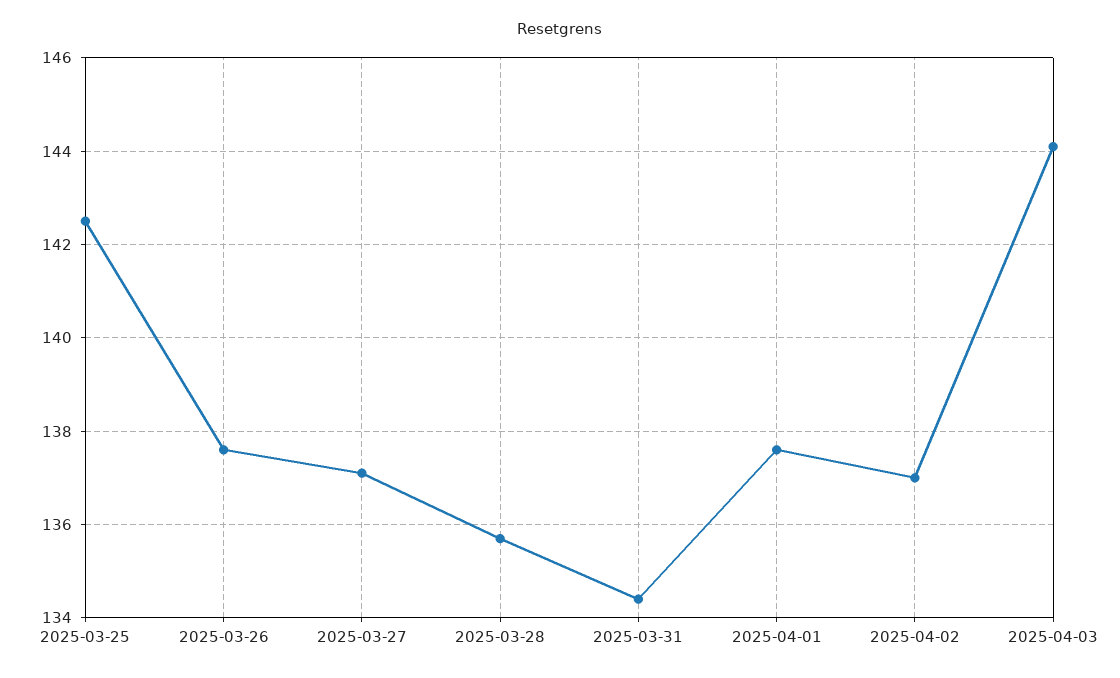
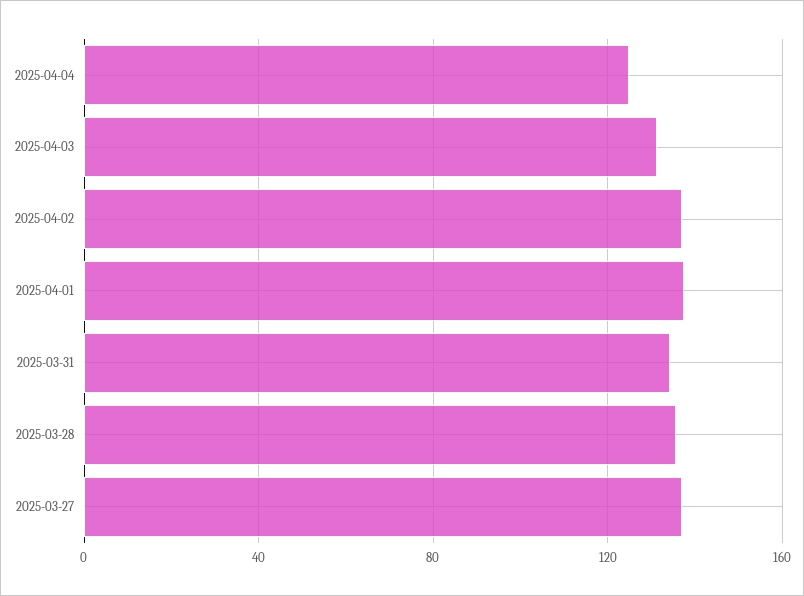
2025-03-25: 142.5 -> none
2025-03-26: 137.5 -> none
2025-04-03: 144 -> 130
2025-04-04: none -> 125

